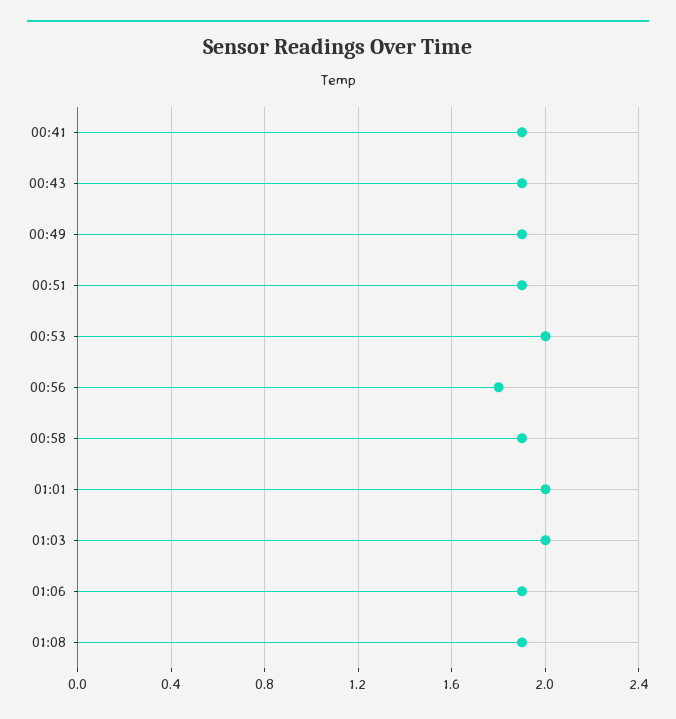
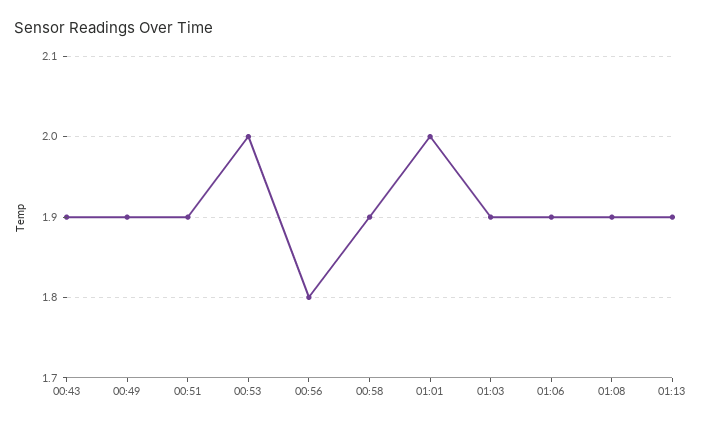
00:41: 1.9 -> none
01:03: 2 -> 1.9
01:13: none -> 1.9

